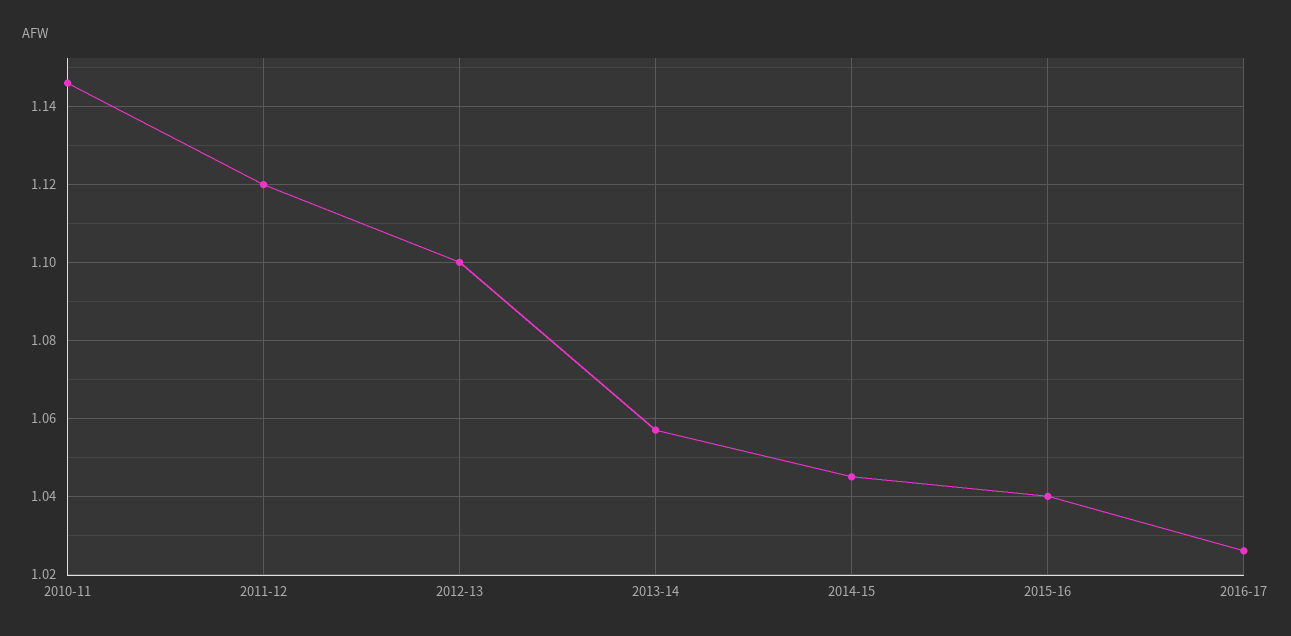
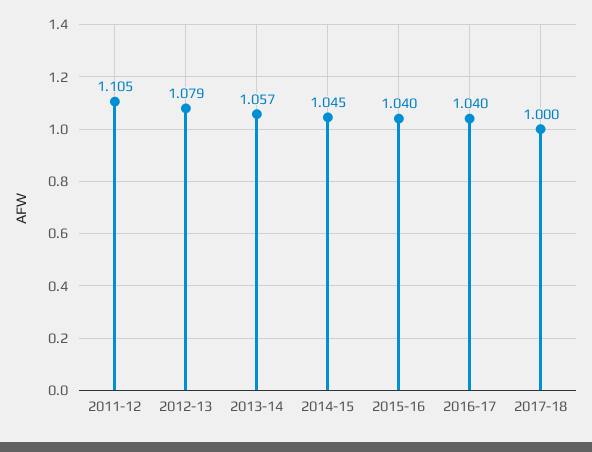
2010-11: 1.145 -> none
2011-12: 1.12 -> 1.105
2012-13: 1.1 -> 1.079
2016-17: 1.025 -> 1.04
2017-18: none -> 1

